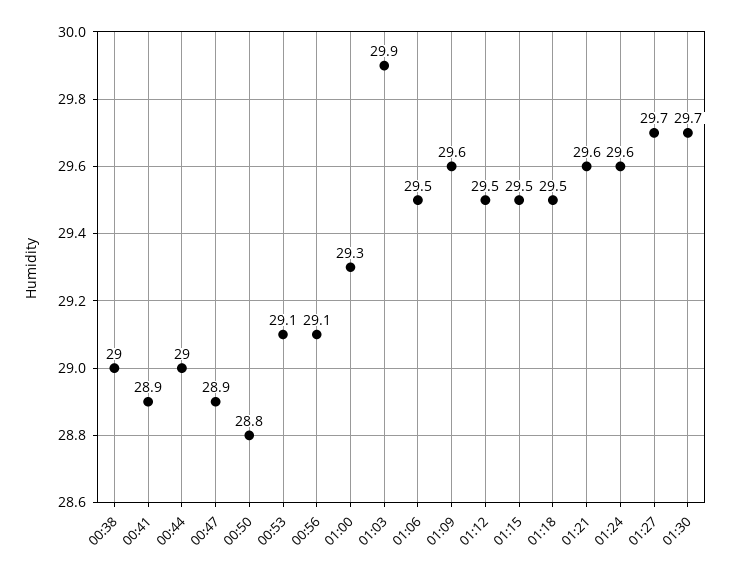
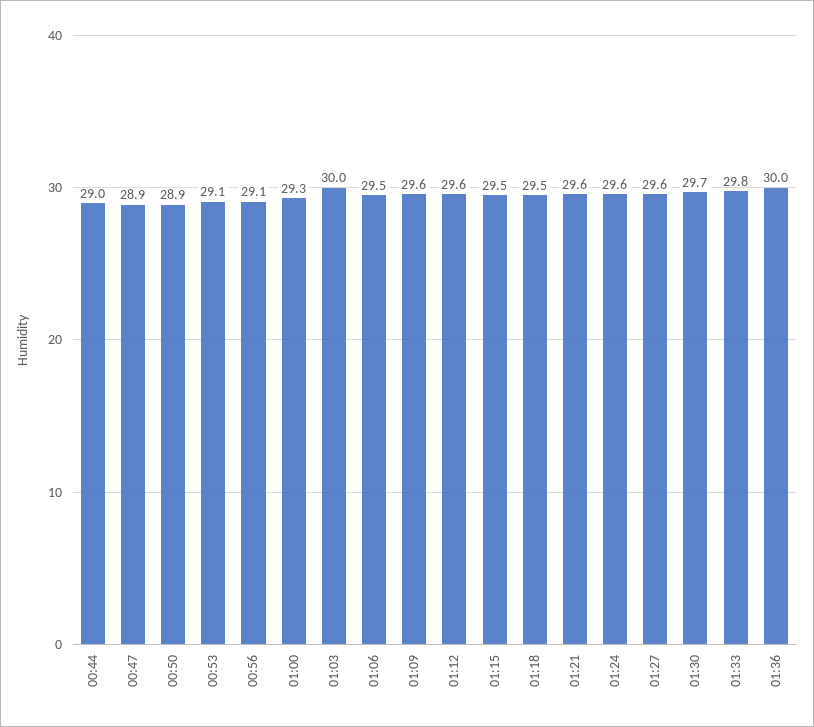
00:38: 29 -> none
00:41: 28.9 -> none
00:50: 28.8 -> 28.9
01:03: 29.9 -> 30
01:12: 29.5 -> 29.6
01:27: 29.7 -> 29.6
01:33: none -> 29.8
01:36: none -> 30

